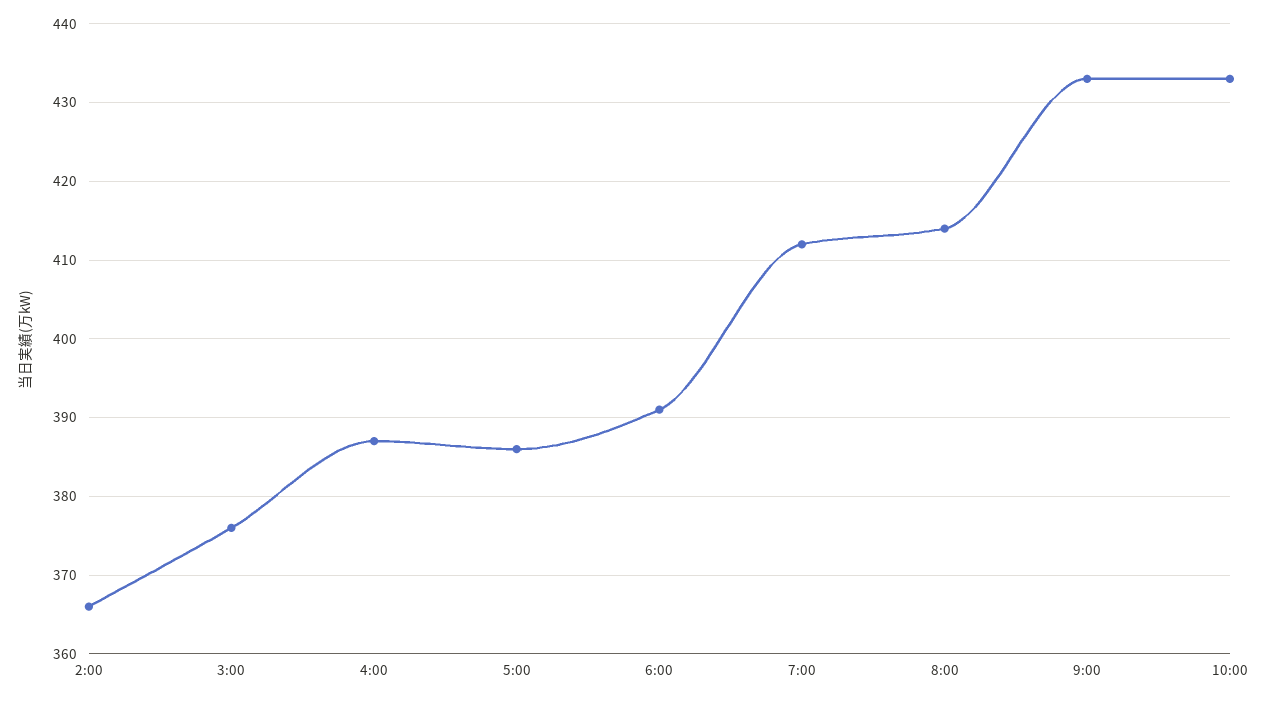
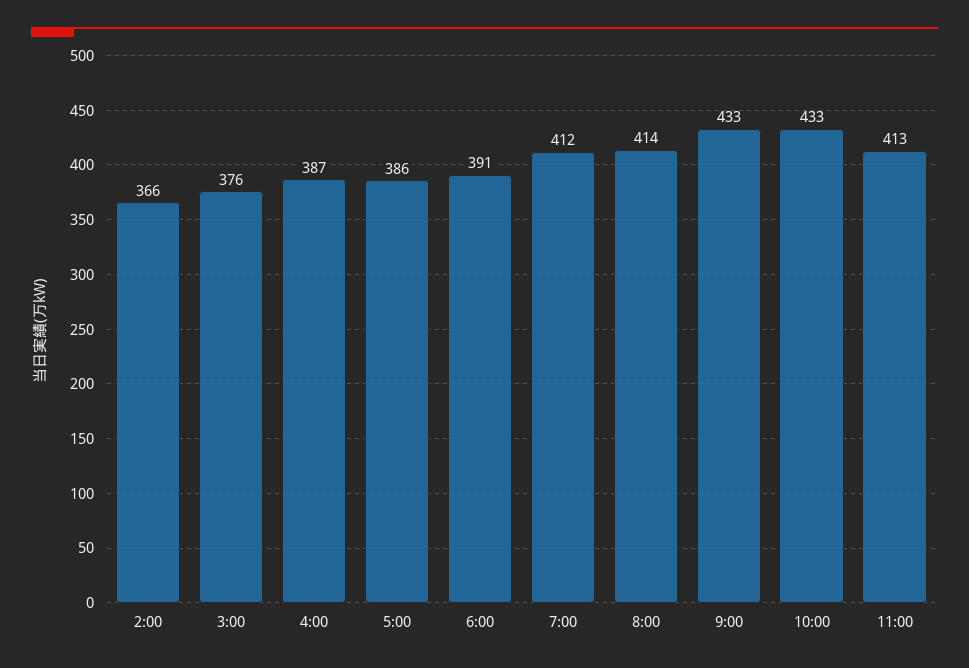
11:00: none -> 413

